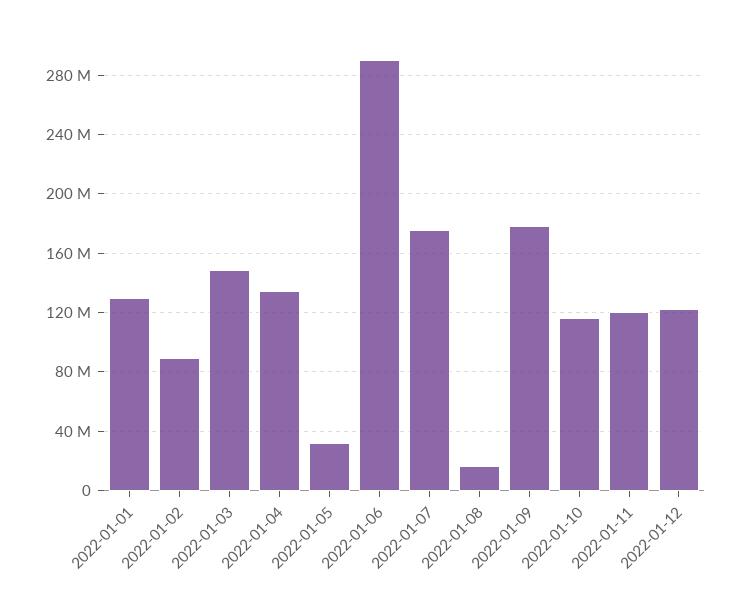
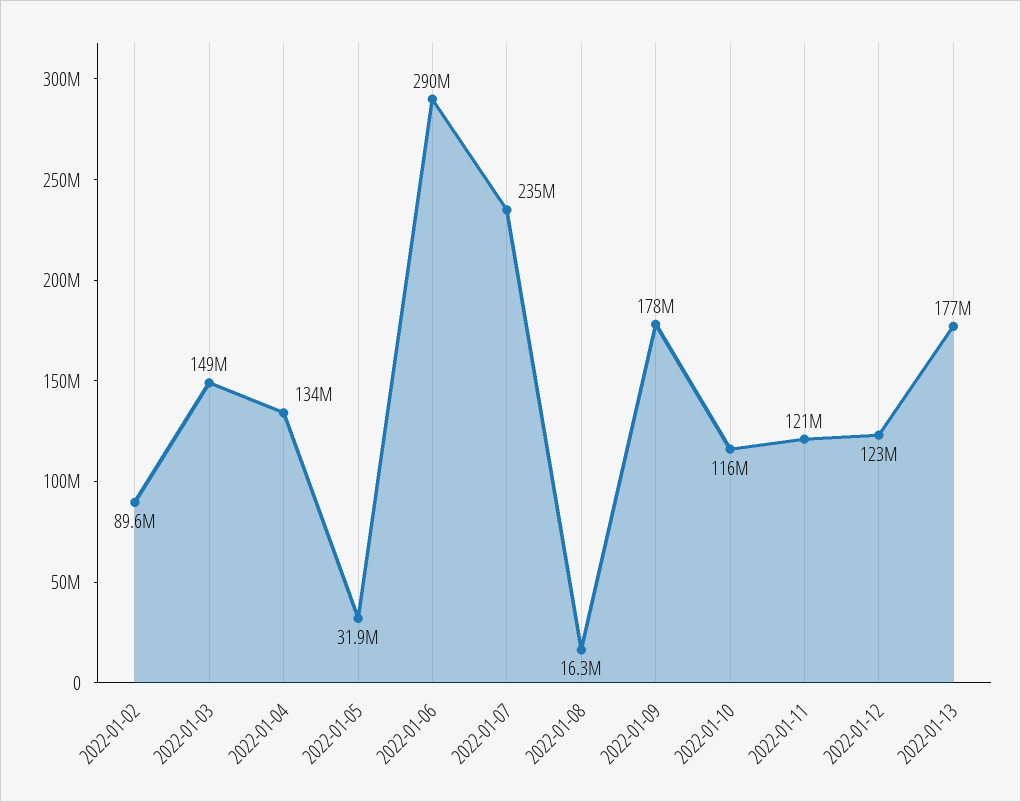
2022-01-01: 130000000 -> none
2022-01-07: 175000000 -> 235000000
2022-01-13: none -> 177000000

